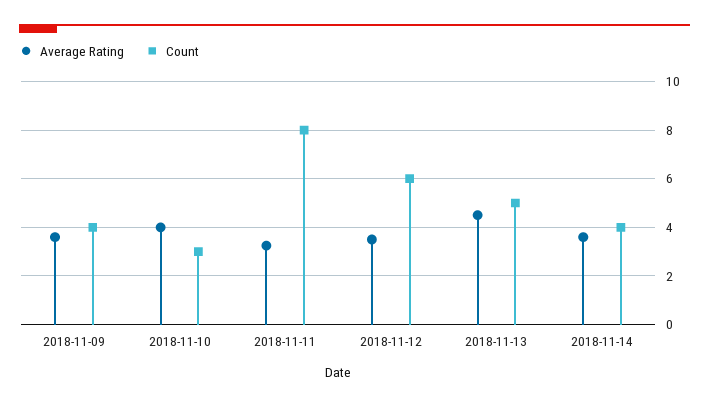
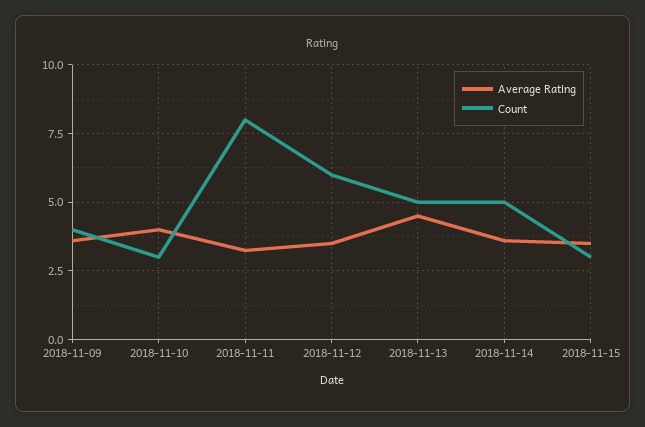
Count, 2018-11-14: 4 -> 5
Average Rating, 2018-11-15: none -> 3.5
Count, 2018-11-15: none -> 3

